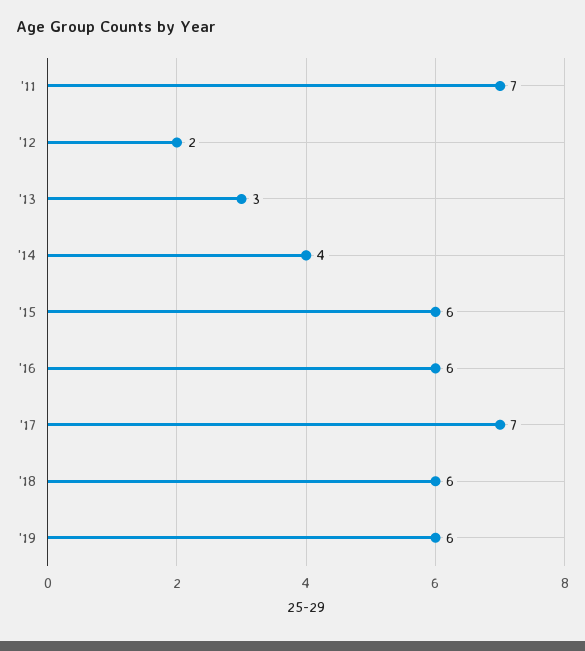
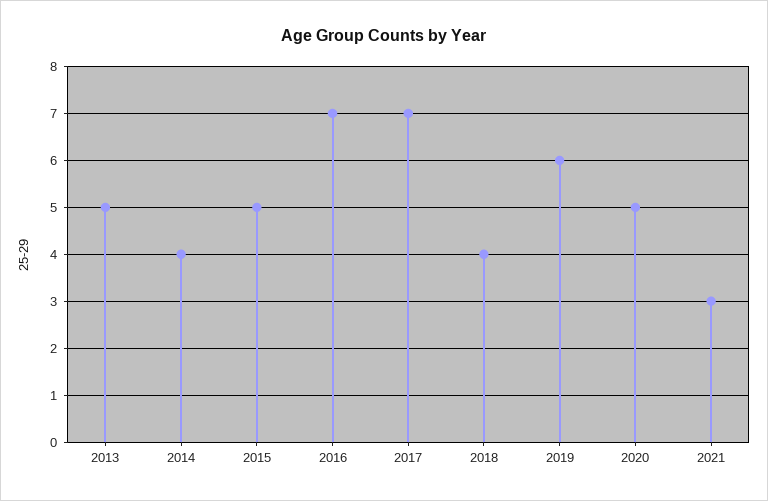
'11: 7 -> none
'12: 2 -> none
'13: 3 -> 5
'15: 6 -> 5
'16: 6 -> 7
'18: 6 -> 4
2020: none -> 5
2021: none -> 3

